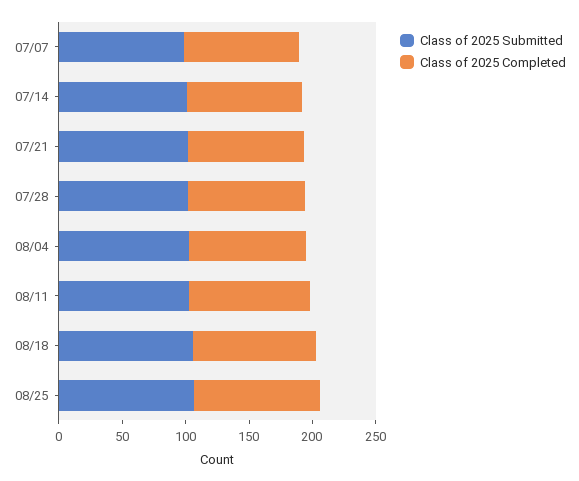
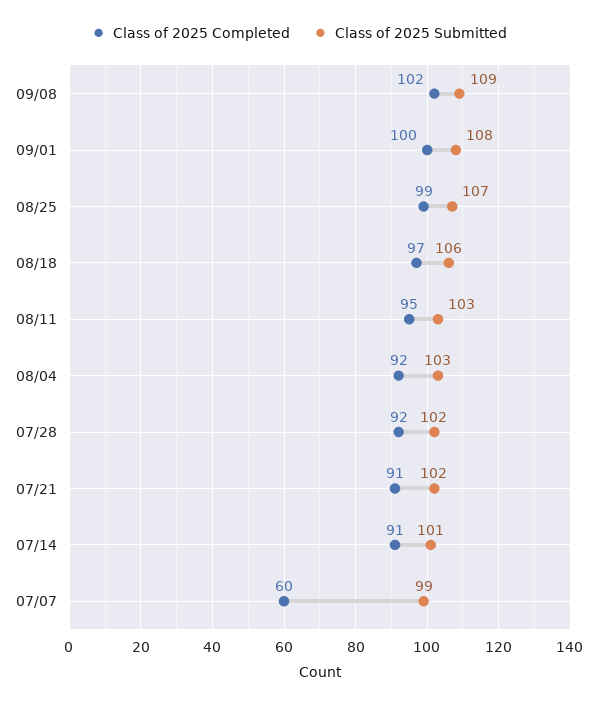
Class of 2025 Completed, 07/07: 90 -> 60
Class of 2025 Completed, 09/08: none -> 102
Class of 2025 Submitted, 09/08: none -> 109
Class of 2025 Completed, 09/01: none -> 100
Class of 2025 Submitted, 09/01: none -> 108

